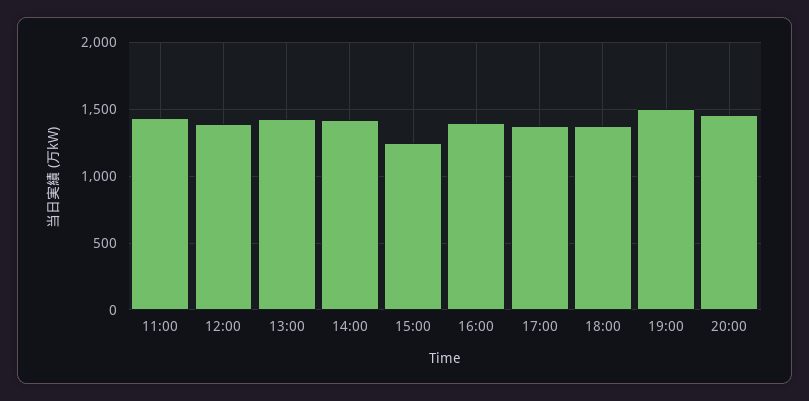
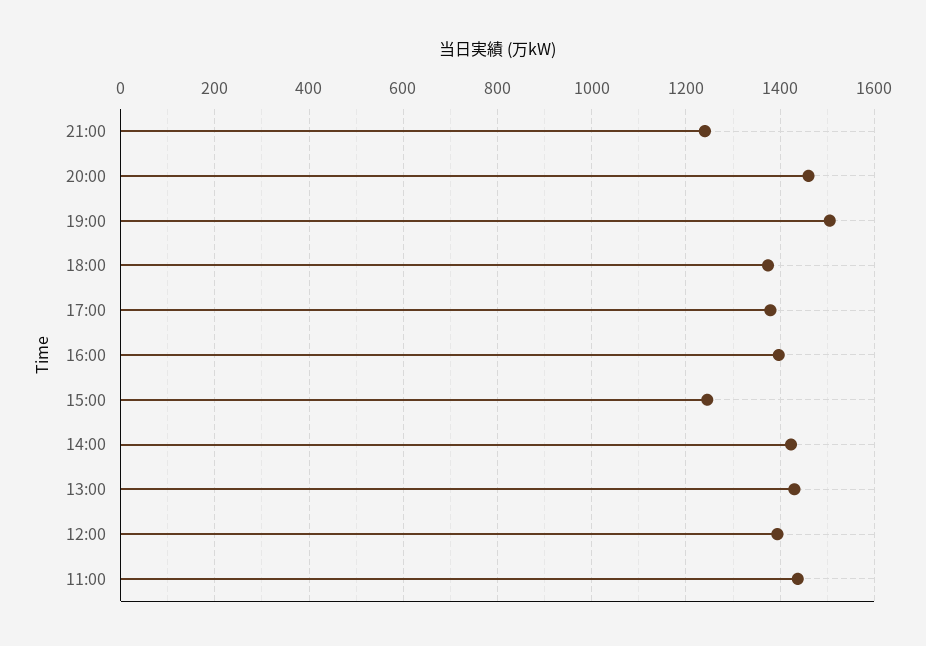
21:00: none -> 1240

